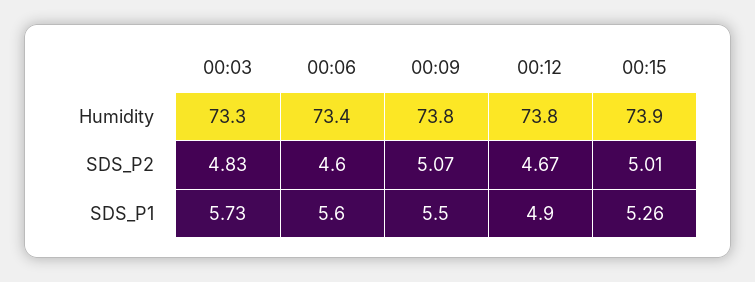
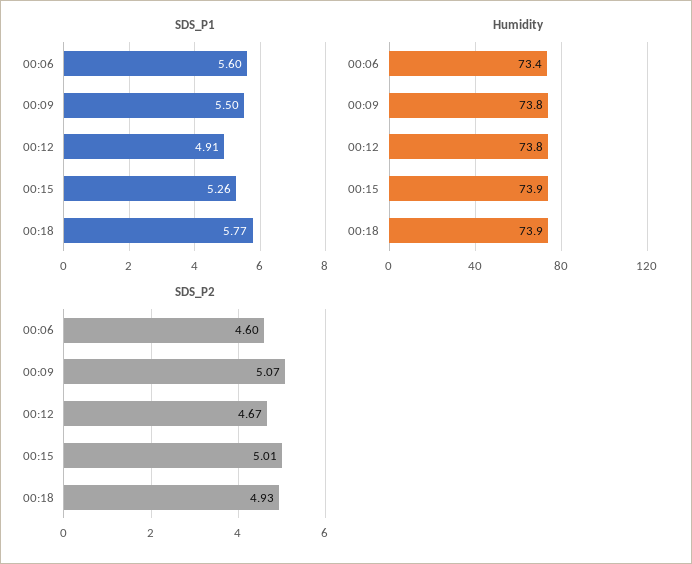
Humidity, 00:03: 73.3 -> none
SDS_P2, 00:03: 4.83 -> none
SDS_P1, 00:03: 5.73 -> none
SDS_P1, 00:12: 4.9 -> 4.91
SDS_P1, 00:18: none -> 5.77
Humidity, 00:18: none -> 73.9
SDS_P2, 00:18: none -> 4.93

